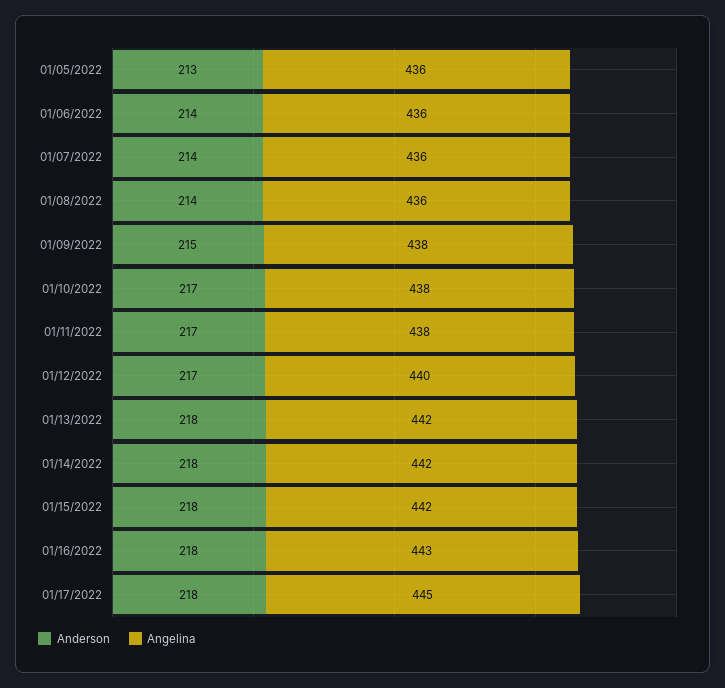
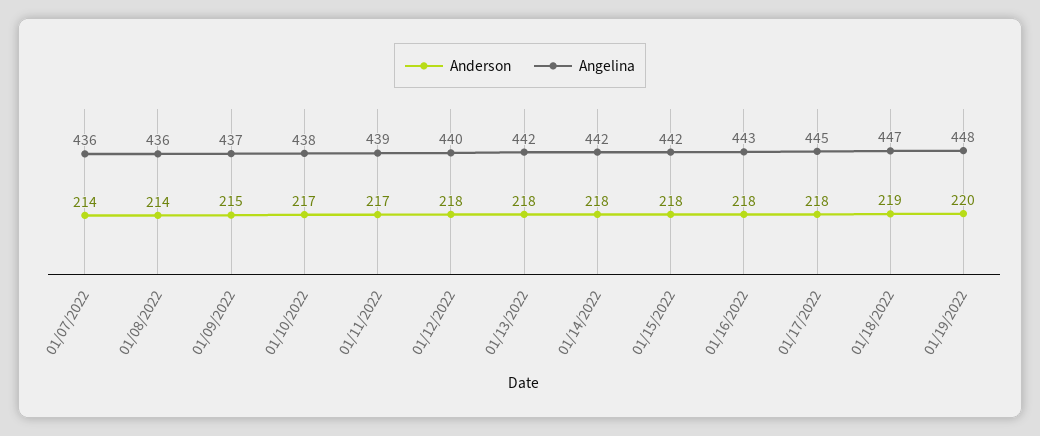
Anderson, 01/05/2022: 213 -> none
Angelina, 01/05/2022: 436 -> none
Anderson, 01/06/2022: 214 -> none
Angelina, 01/06/2022: 436 -> none
Angelina, 01/09/2022: 438 -> 437
Angelina, 01/11/2022: 438 -> 439
Anderson, 01/12/2022: 217 -> 218
Anderson, 01/18/2022: none -> 219
Angelina, 01/18/2022: none -> 447
Anderson, 01/19/2022: none -> 220
Angelina, 01/19/2022: none -> 448

